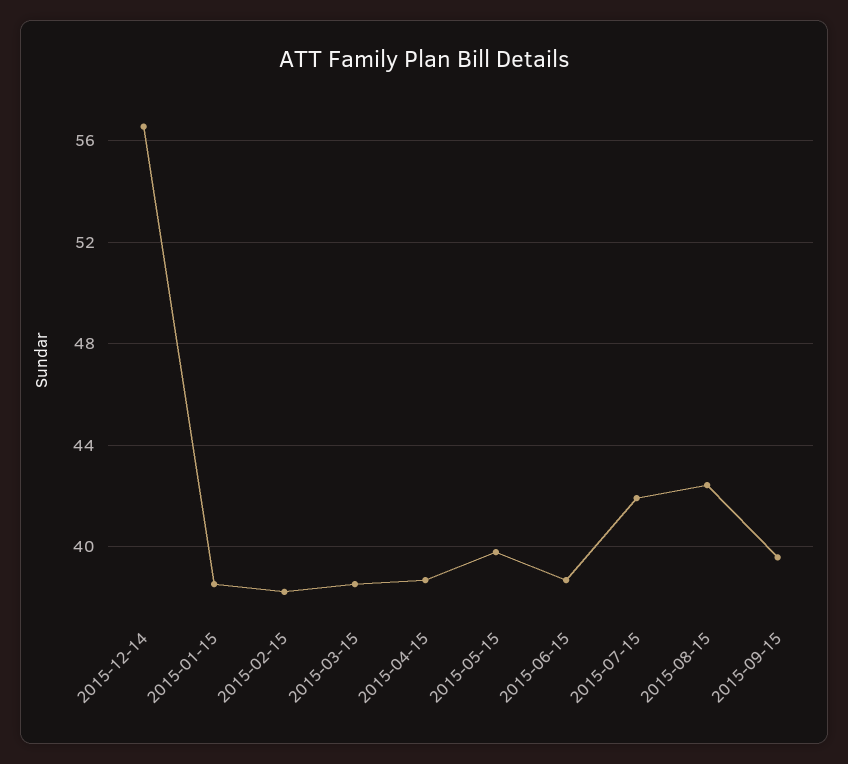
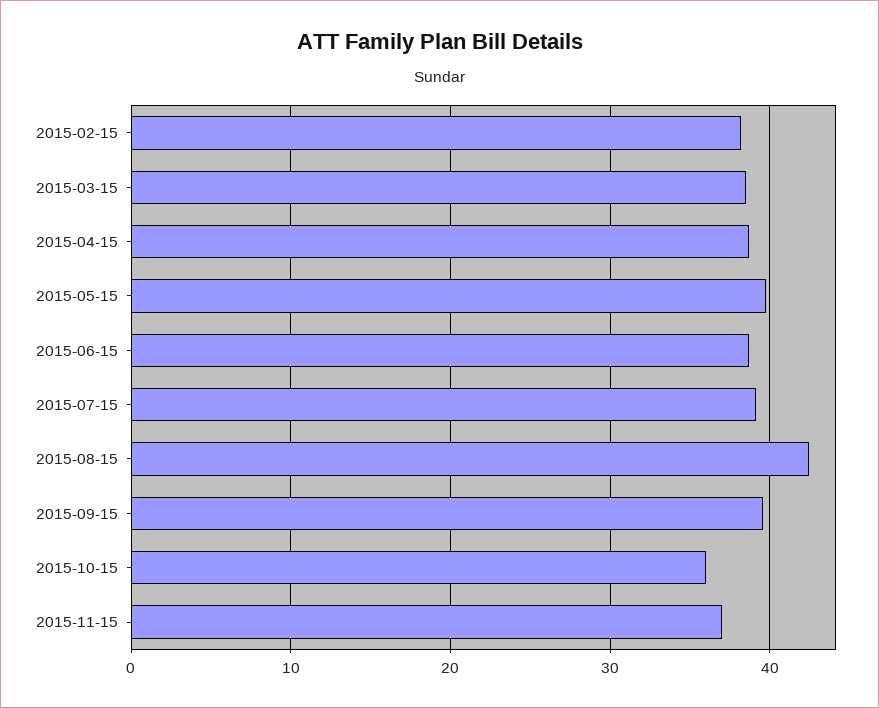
2015-12-14: 56.5 -> none
2015-01-15: 38.5 -> none
2015-07-15: 42 -> 39
2015-10-15: none -> 36
2015-11-15: none -> 37

